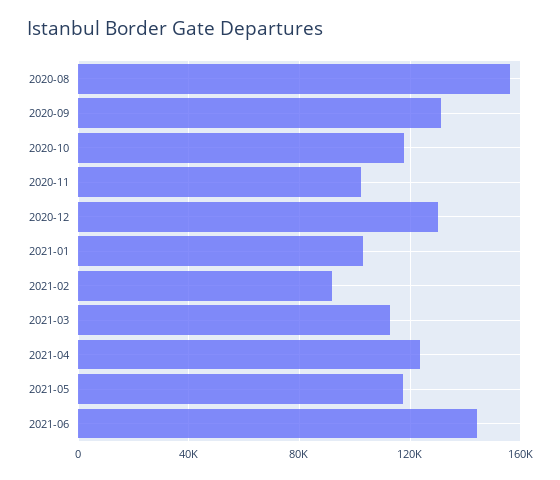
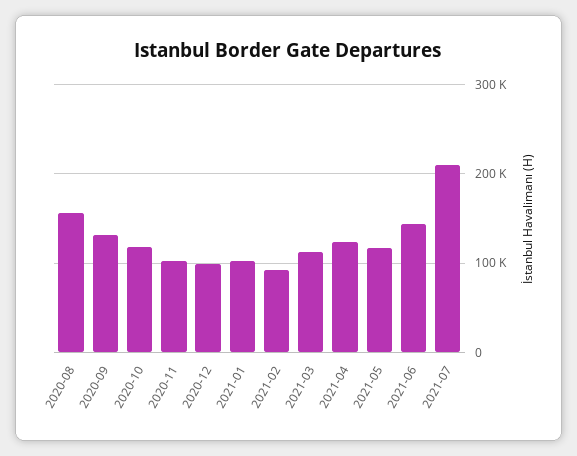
2020-12: 130000 -> 100000
2021-07: none -> 210000

